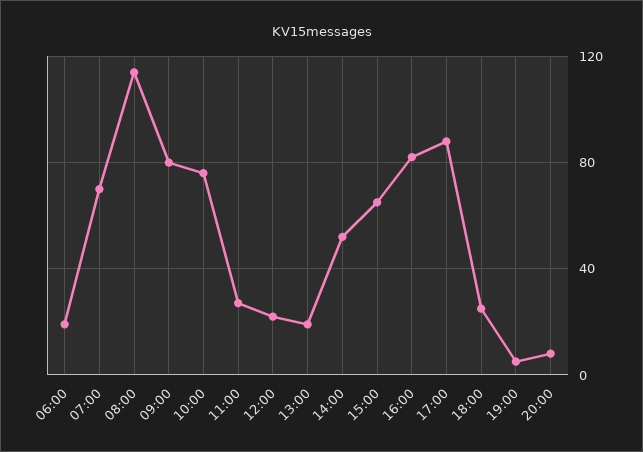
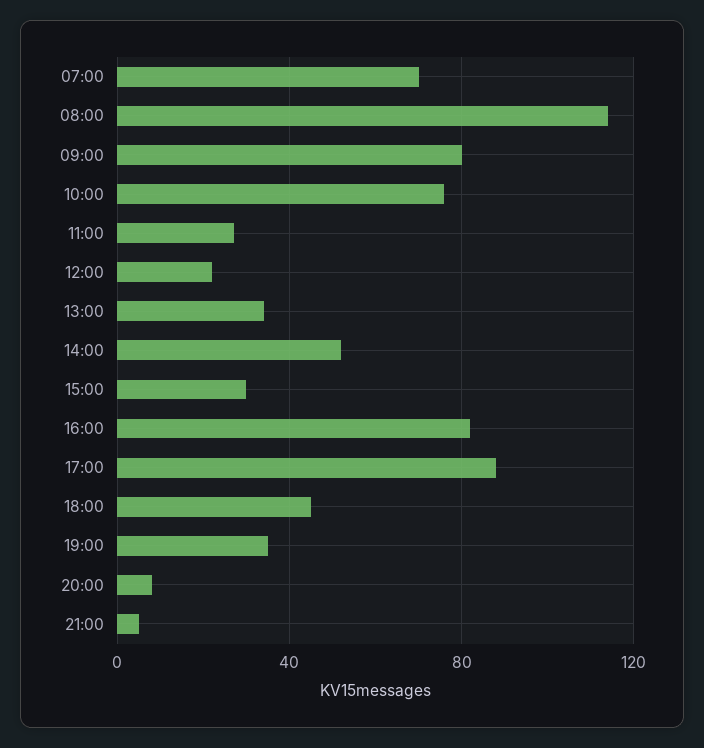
06:00: 20 -> none
13:00: 20 -> 35
15:00: 65 -> 30
18:00: 25 -> 45
19:00: 5 -> 35
21:00: none -> 5

